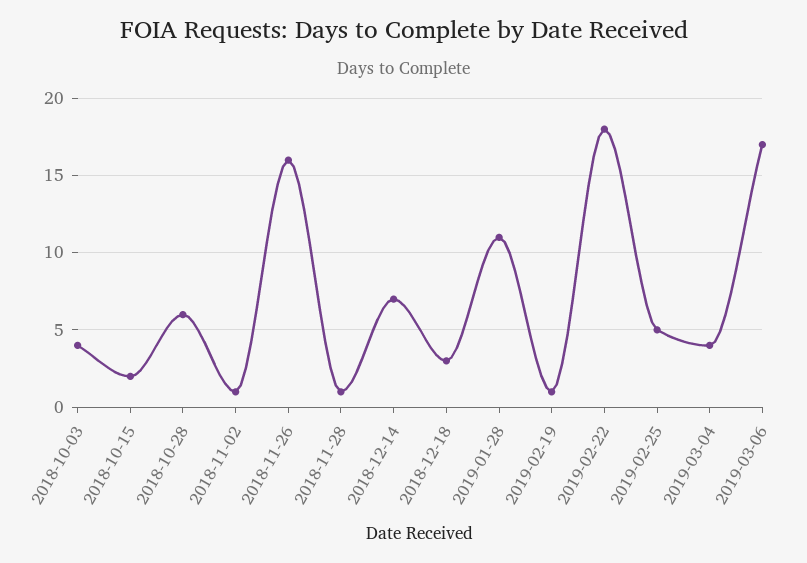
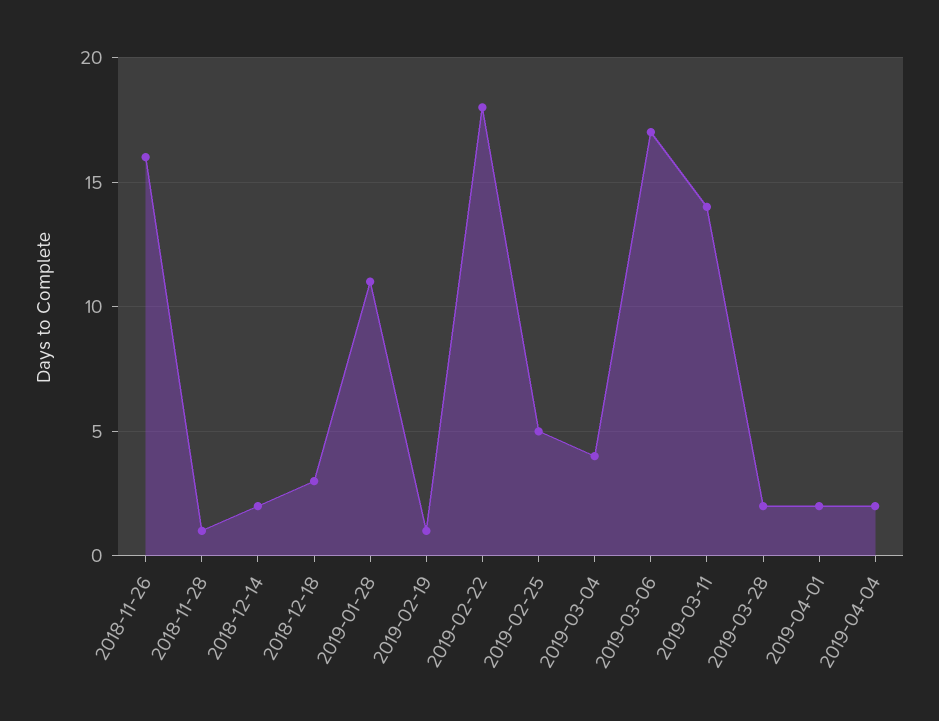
2018-10-03: 4 -> none
2018-10-15: 2 -> none
2018-10-28: 6 -> none
2018-11-02: 1 -> none
2018-12-14: 7 -> 2
2019-03-11: none -> 14
2019-03-28: none -> 2
2019-04-01: none -> 2
2019-04-04: none -> 2

